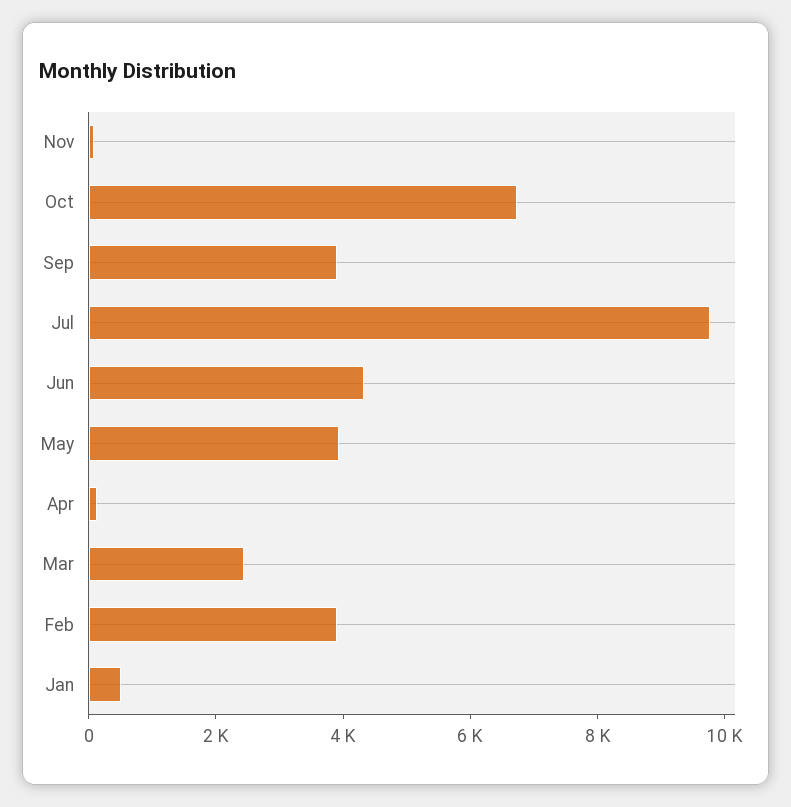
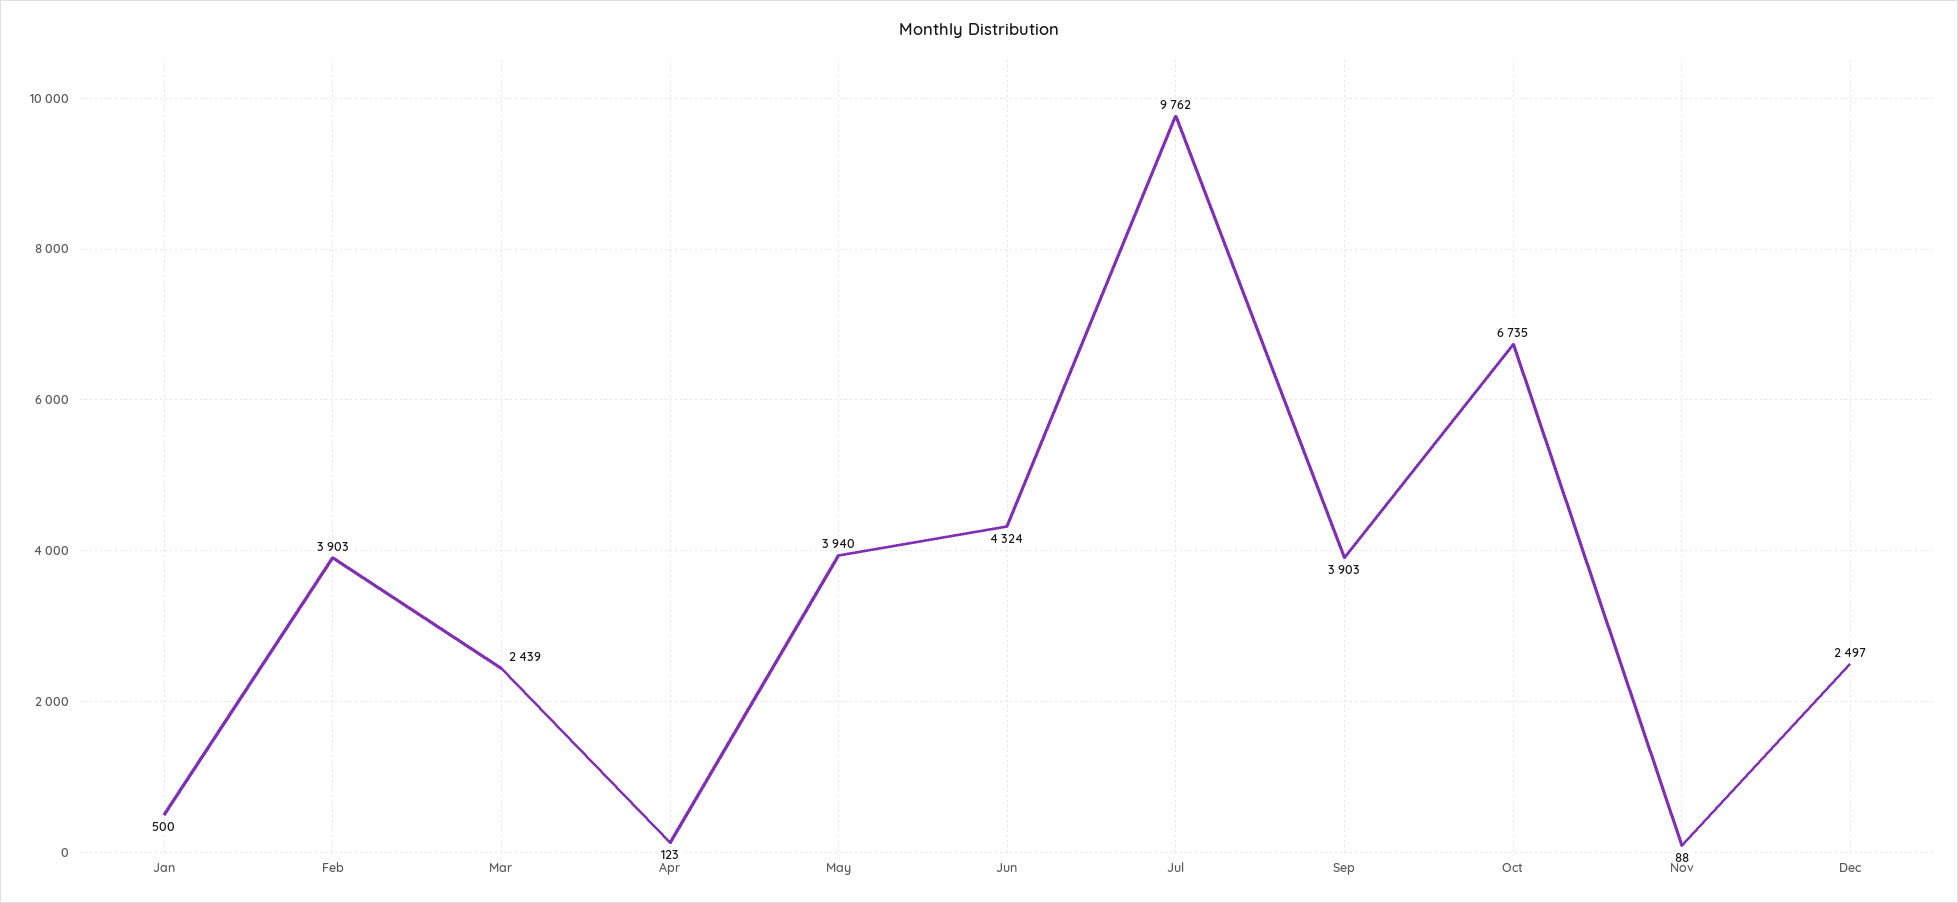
Dec: none -> 2497

